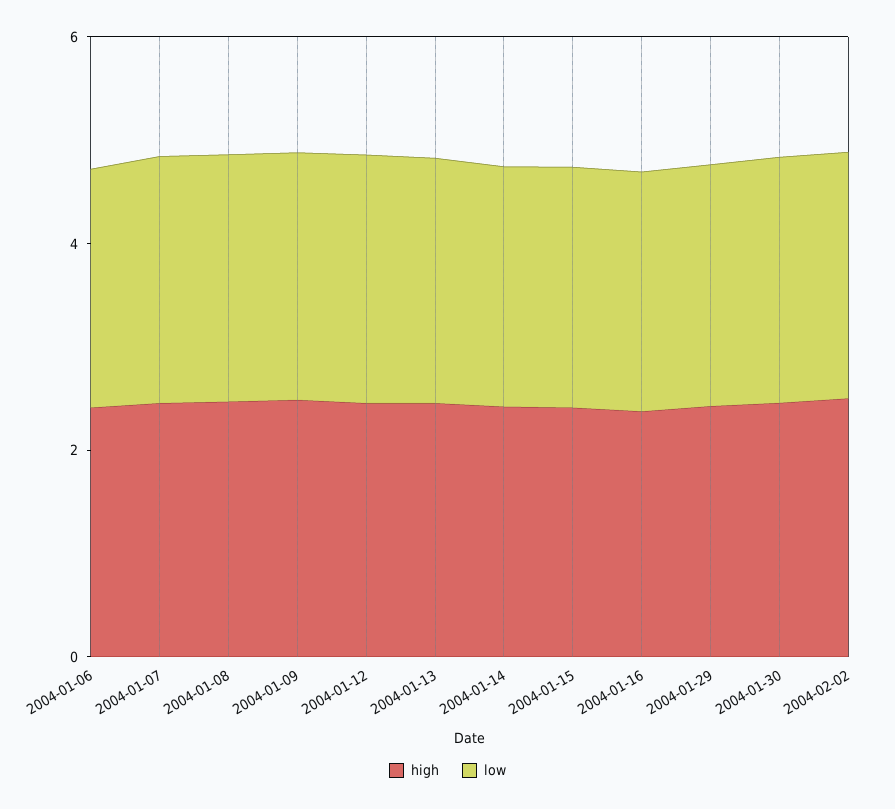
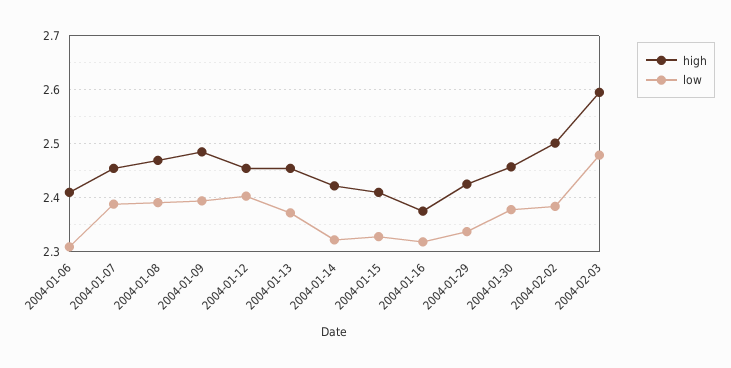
high, 2004-02-03: none -> 2.6
low, 2004-02-03: none -> 2.48

